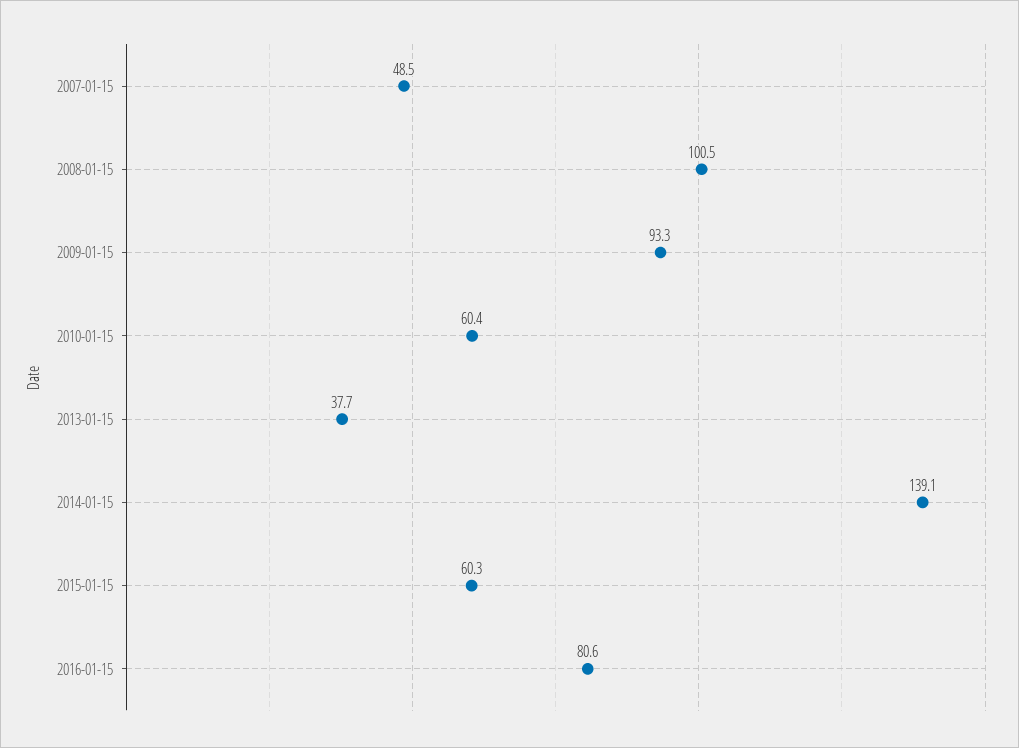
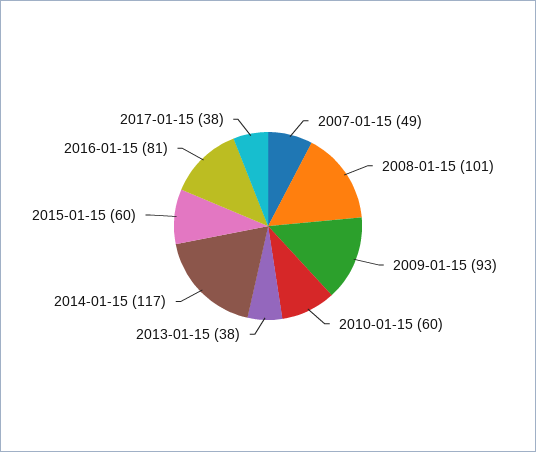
2014-01-15: 139.1 -> 117
2017-01-15: none -> 38

